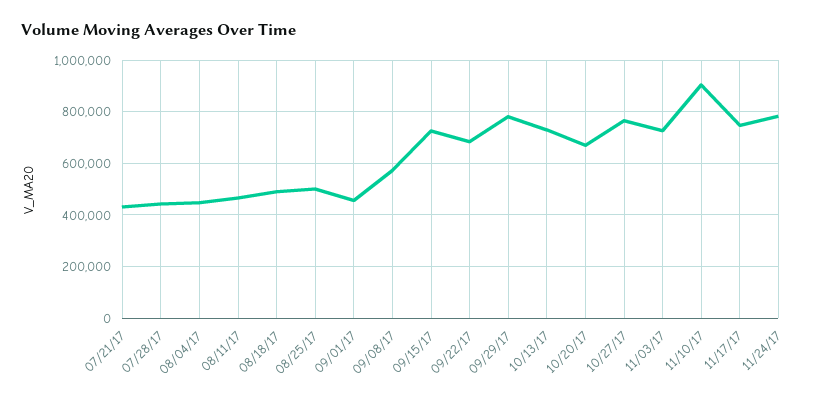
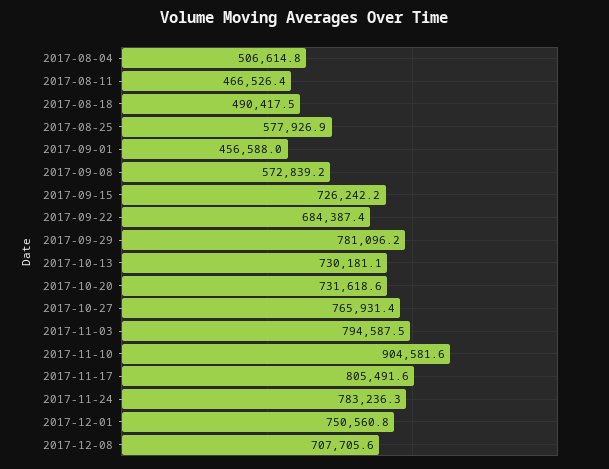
07/21/17: 425000 -> none
07/28/17: 450000 -> none
08/04/17: 450000 -> 506614.8
08/25/17: 500000 -> 577926.9
10/20/17: 675000 -> 731618.6
11/03/17: 725000 -> 794587.5
11/17/17: 750000 -> 805491.6
2017-12-01: none -> 750560.8
2017-12-08: none -> 707705.6

